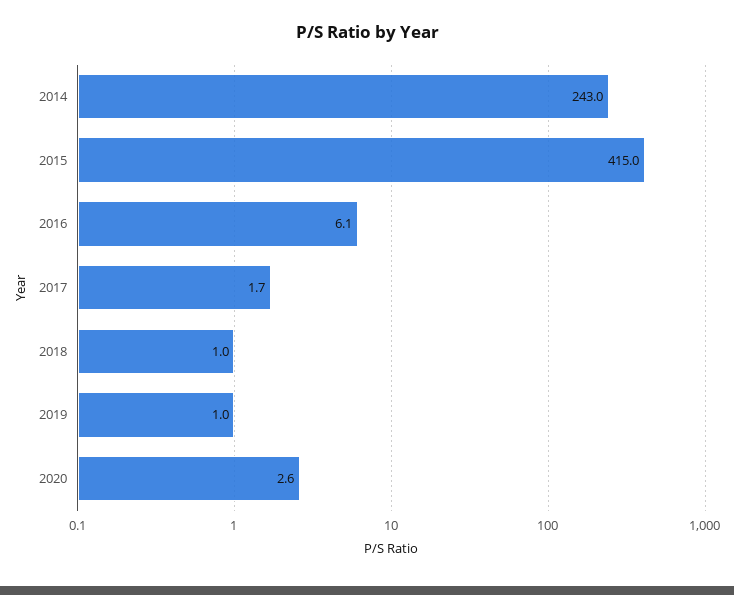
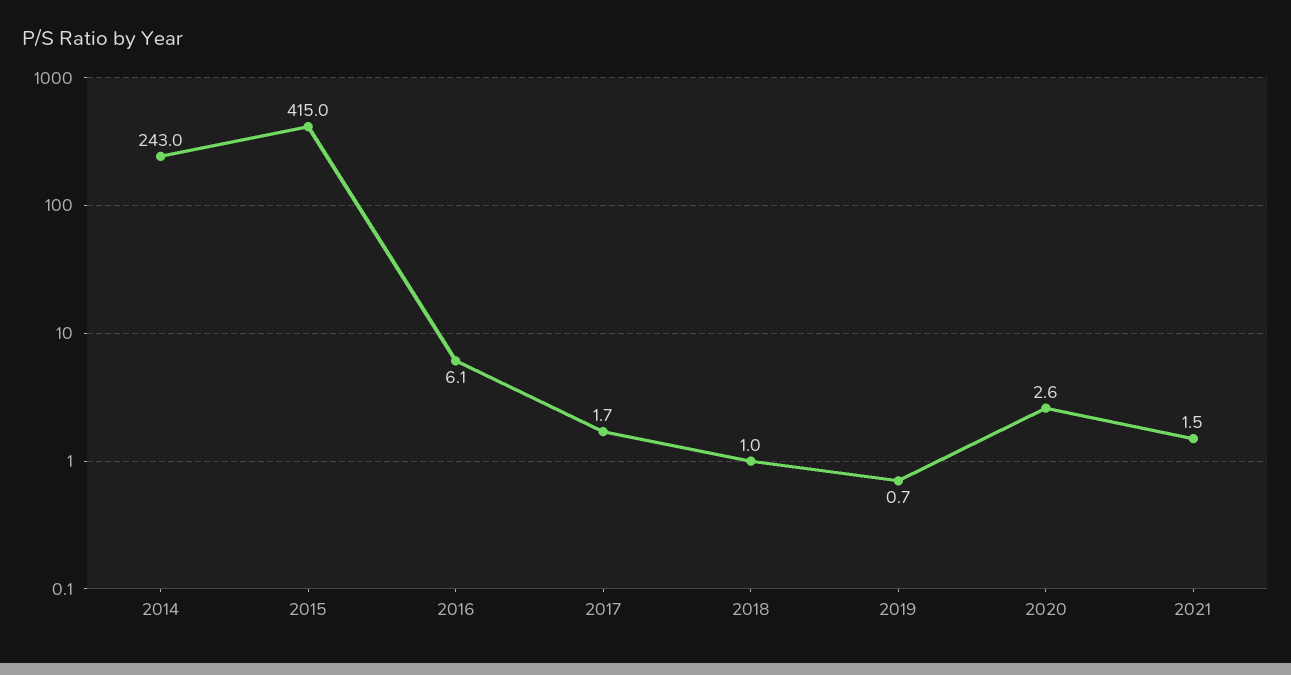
2019: 1 -> 0.7
2021: none -> 1.5

